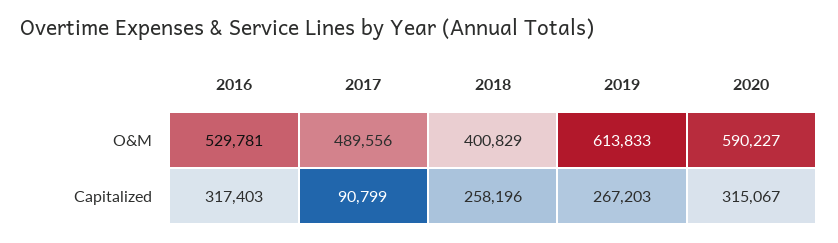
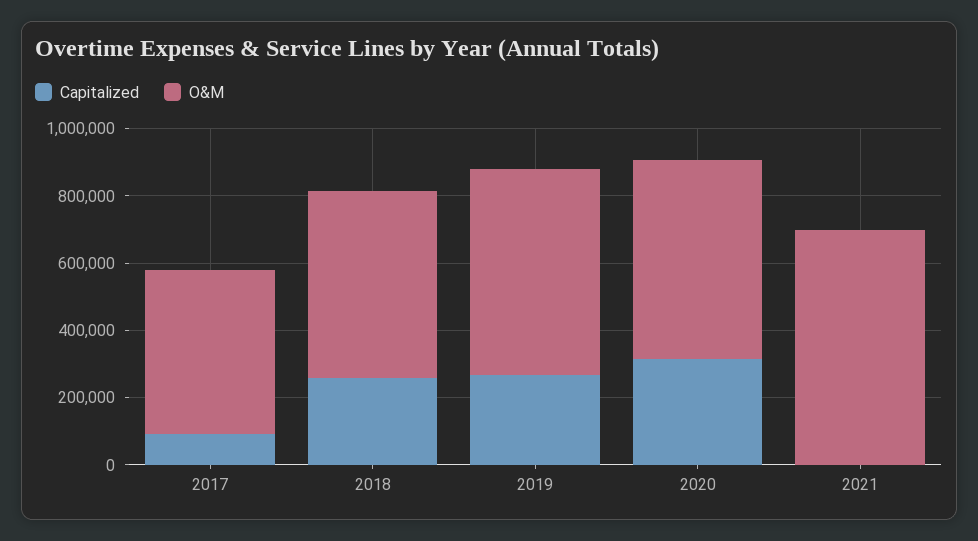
O&M, 2016: 529781 -> none
O&M, 2018: 400829 -> 550000
Capitalized, 2016: 317403 -> none
Capitalized, 2021: none -> 0
O&M, 2021: none -> 700000

